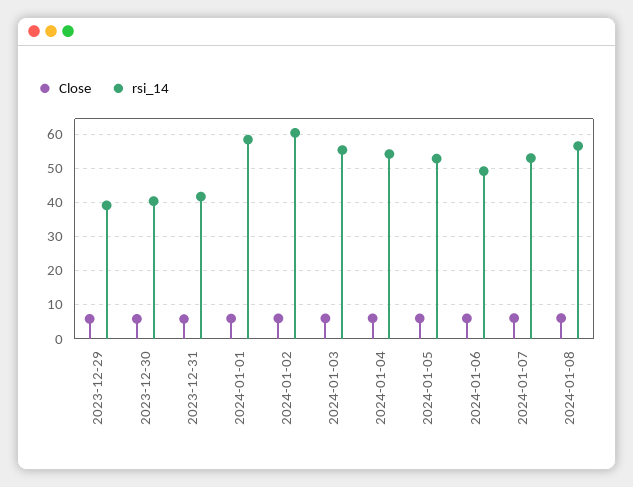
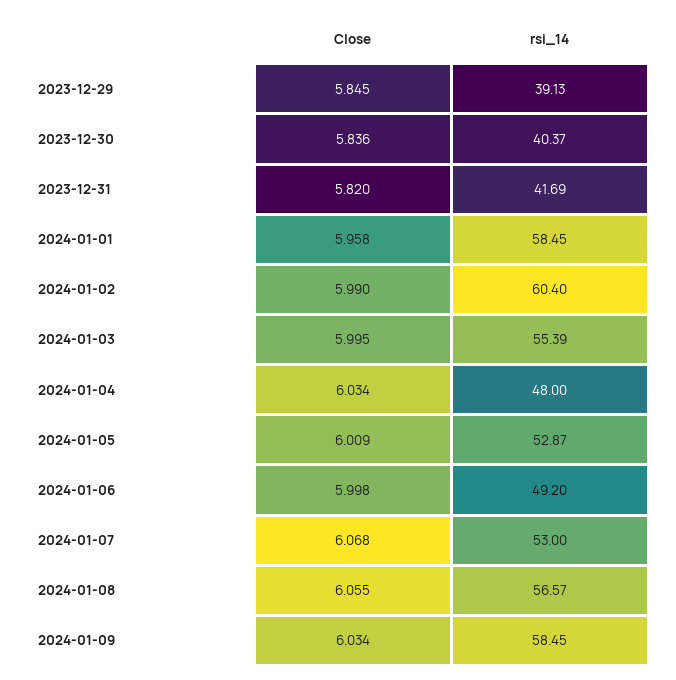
rsi_14, 2024-01-04: 54 -> 48
Close, 2024-01-09: none -> 6.034
rsi_14, 2024-01-09: none -> 58.45

